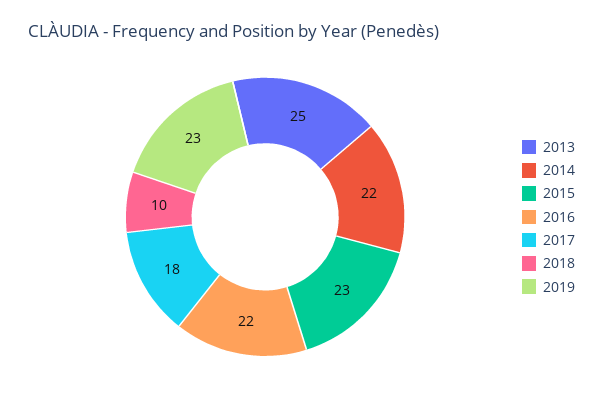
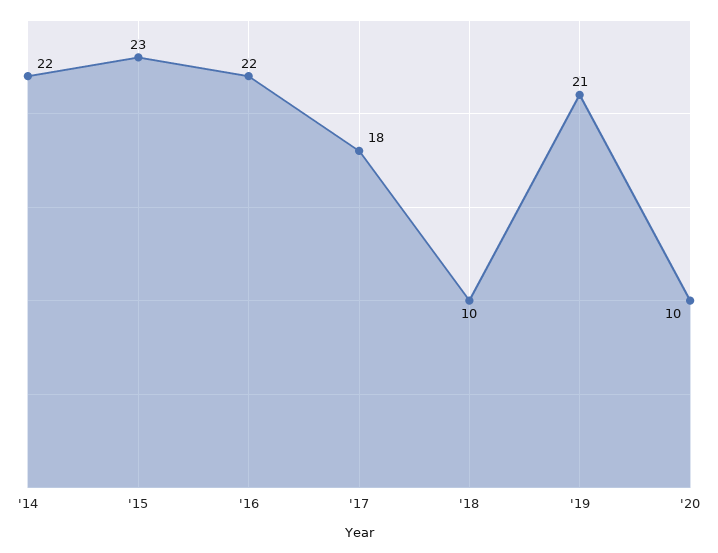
2013: 25 -> none
2019: 23 -> 21
'20: none -> 10

